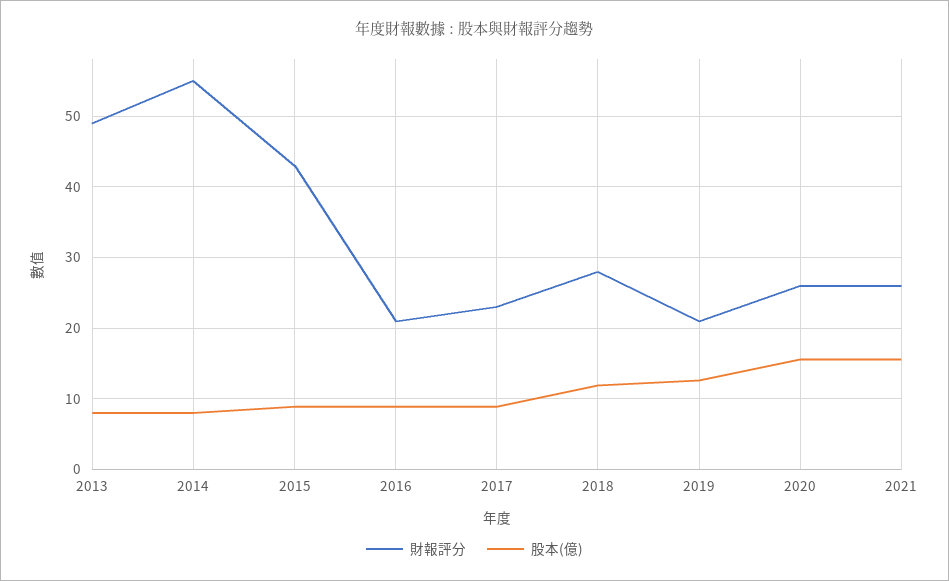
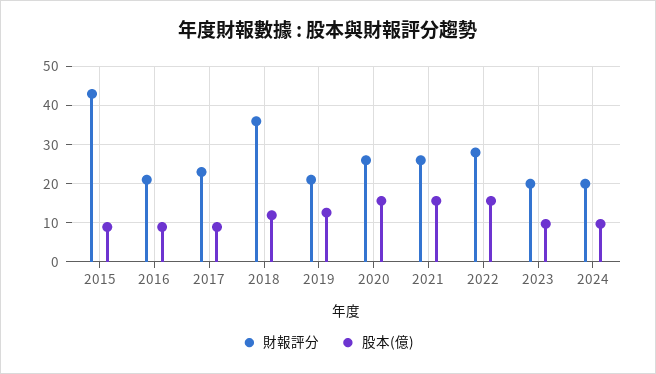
財報評分, 2013: 49 -> none
股本(億), 2013: 8 -> none
財報評分, 2014: 55 -> none
股本(億), 2014: 8 -> none
財報評分, 2018: 28 -> 36
財報評分, 2022: none -> 28
股本(億), 2022: none -> 16
財報評分, 2023: none -> 20
股本(億), 2023: none -> 10
財報評分, 2024: none -> 20
股本(億), 2024: none -> 10

